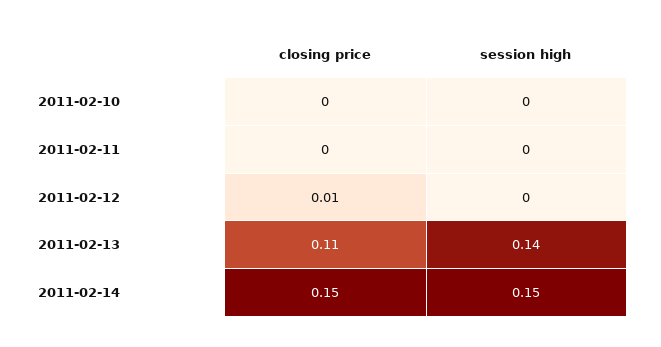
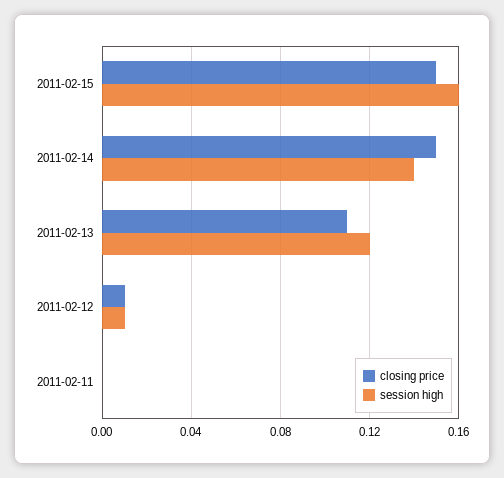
closing price, 2011-02-10: 0 -> none
session high, 2011-02-10: 0 -> none
session high, 2011-02-12: 0 -> 0.01
session high, 2011-02-13: 0.14 -> 0.12
session high, 2011-02-14: 0.15 -> 0.14
closing price, 2011-02-15: none -> 0.15
session high, 2011-02-15: none -> 0.16

